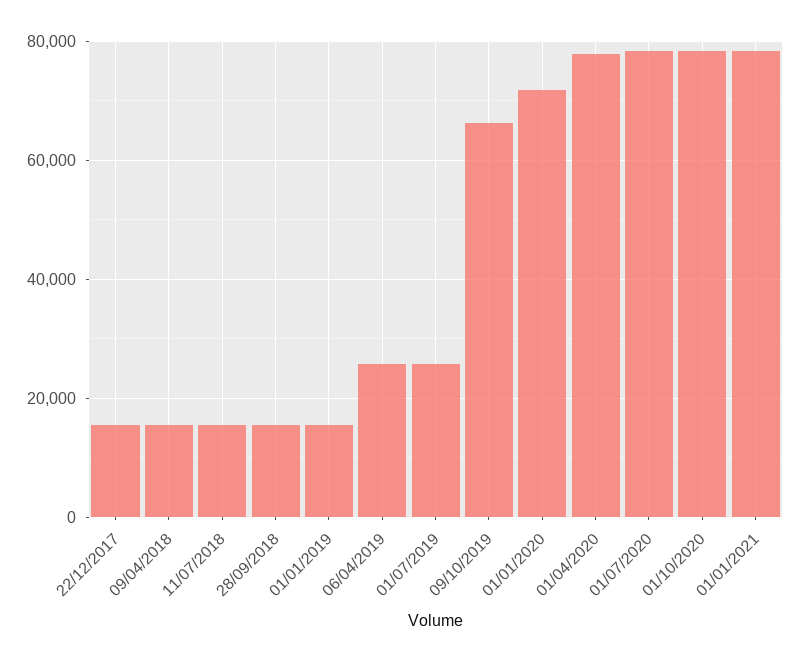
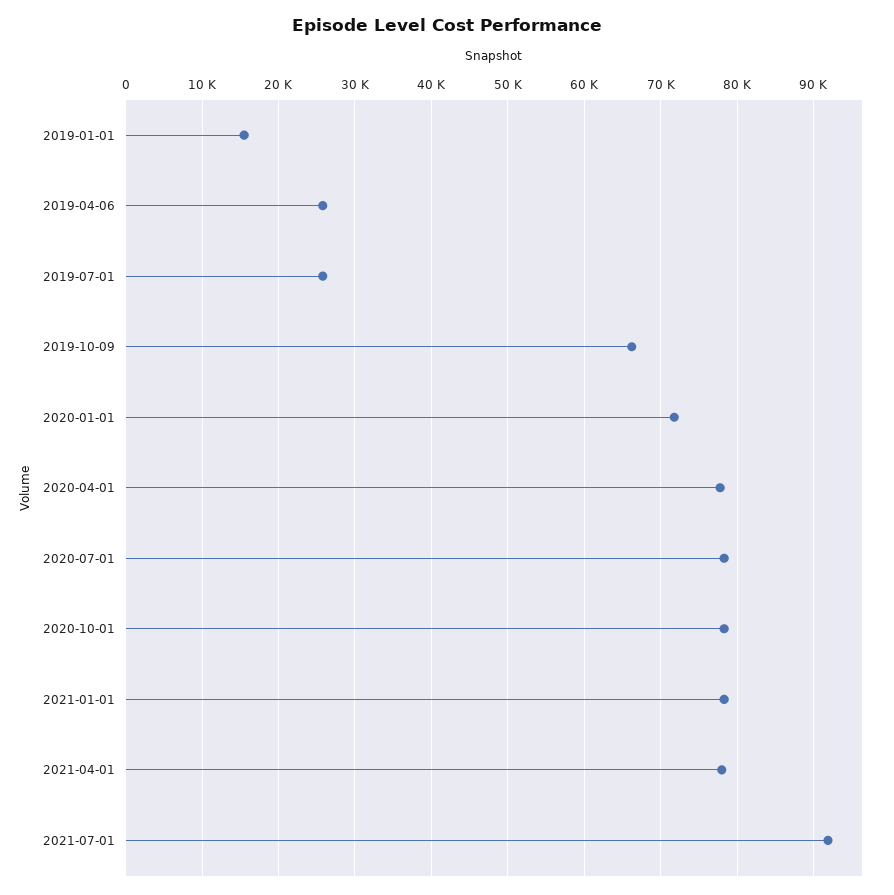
22/12/2017: 16000 -> none
09/04/2018: 16000 -> none
11/07/2018: 16000 -> none
28/09/2018: 16000 -> none
2021-04-01: none -> 78000
2021-07-01: none -> 92000

